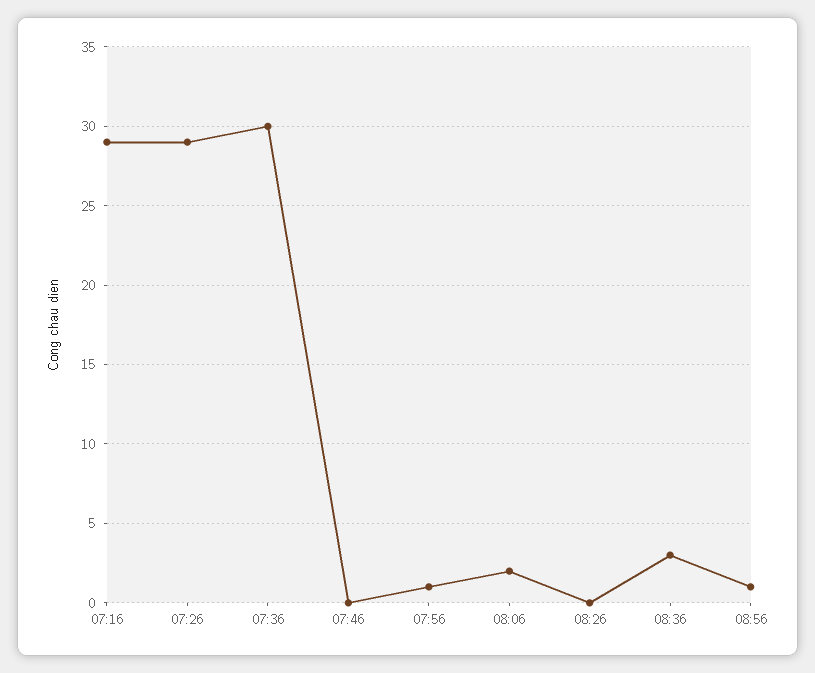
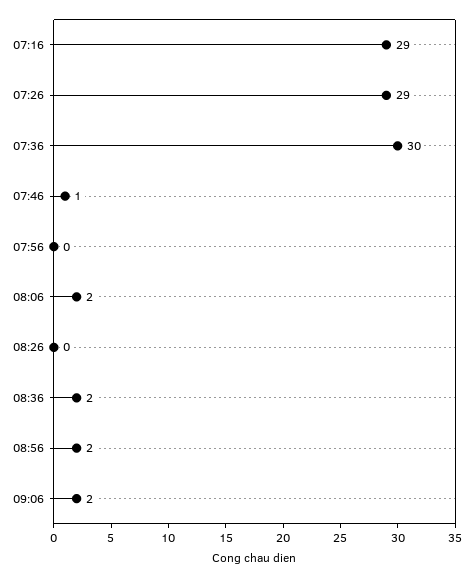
07:46: 0 -> 1
07:56: 1 -> 0
08:36: 3 -> 2
08:56: 1 -> 2
09:06: none -> 2

